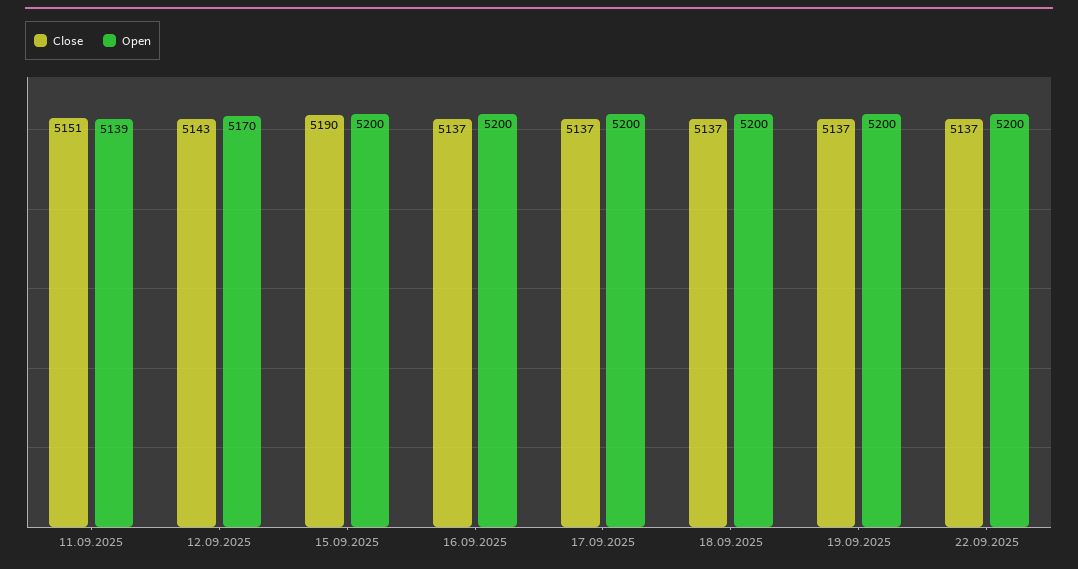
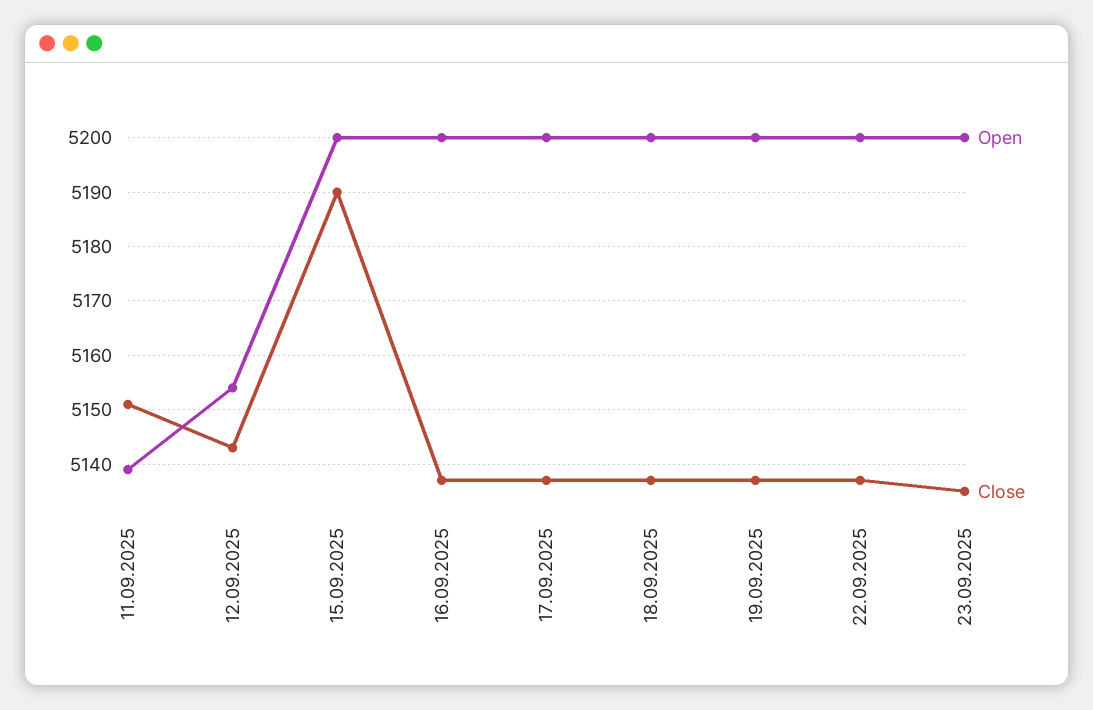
Open, 12.09.2025: 5170 -> 5155
Open, 23.09.2025: none -> 5200
Close, 23.09.2025: none -> 5135

